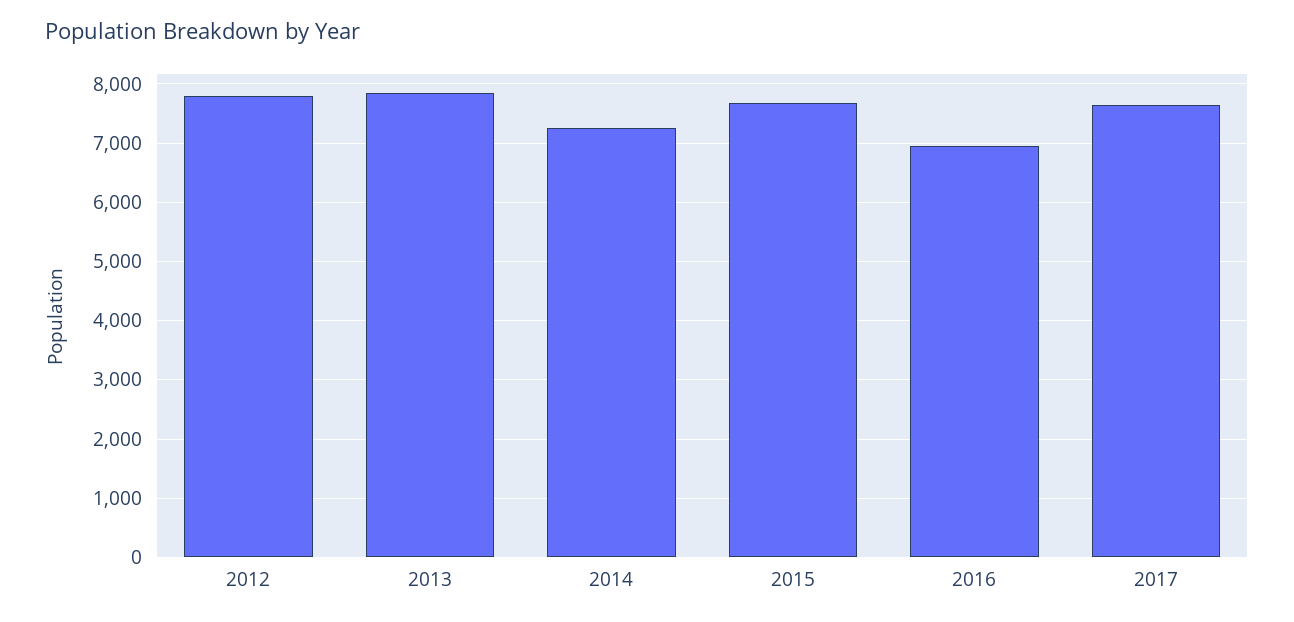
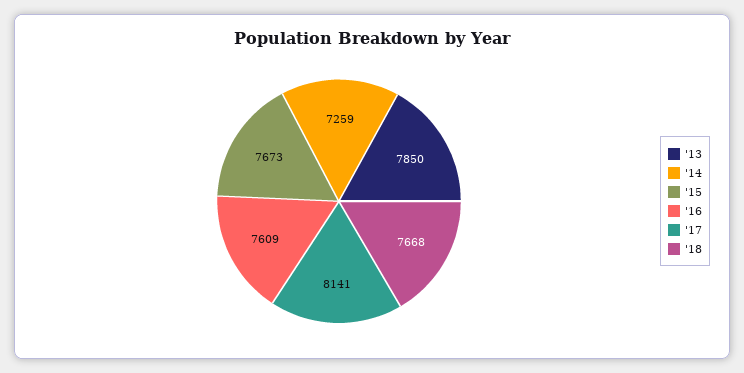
2012: 7800 -> none
2016: 7000 -> 7609
2017: 7600 -> 8141
'18: none -> 7668

